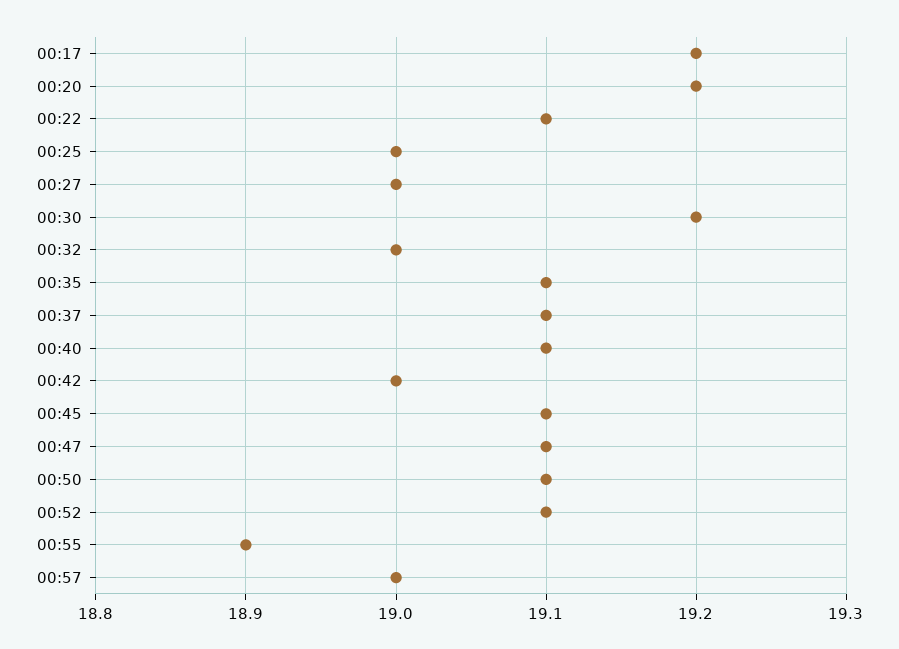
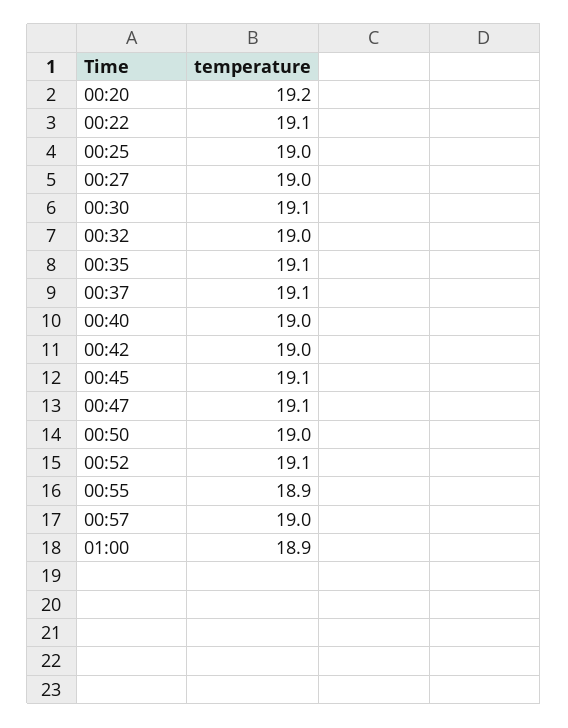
00:17: 19.2 -> none
00:30: 19.2 -> 19.1
00:40: 19.1 -> 19
00:50: 19.1 -> 19
01:00: none -> 18.9

